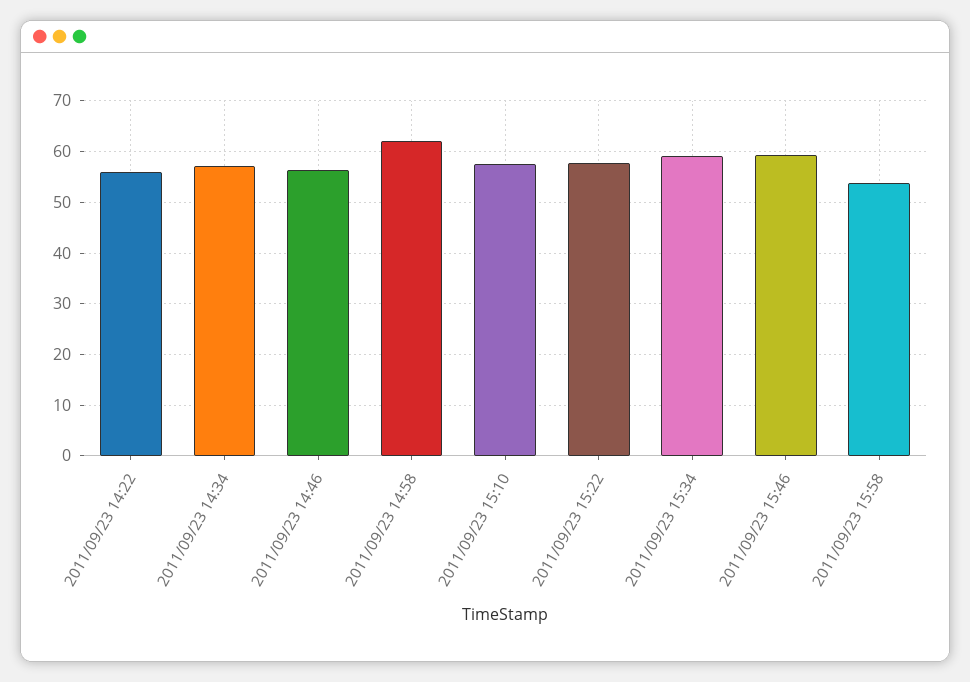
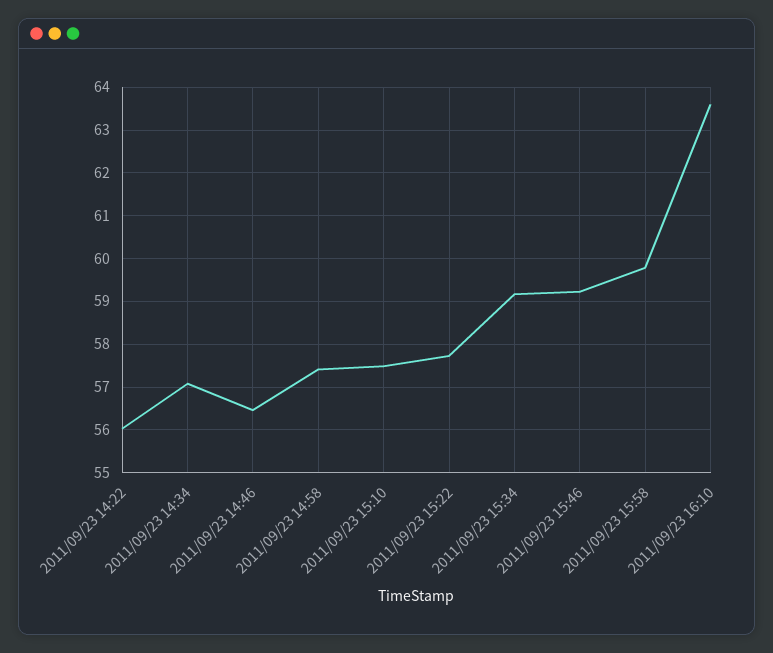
2011/09/23 14:58: 62 -> 57.4
2011/09/23 15:58: 54 -> 59.8
2011/09/23 16:10: none -> 63.6

